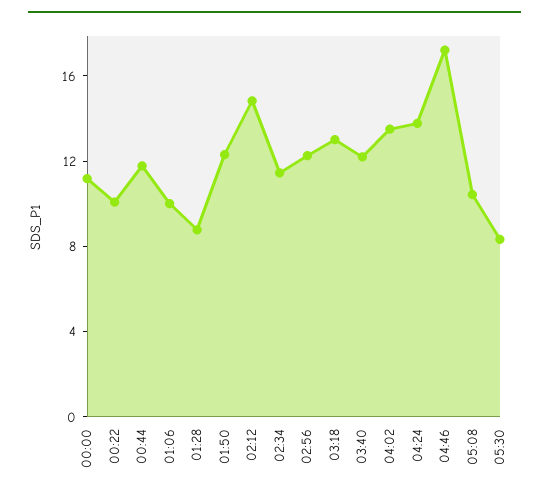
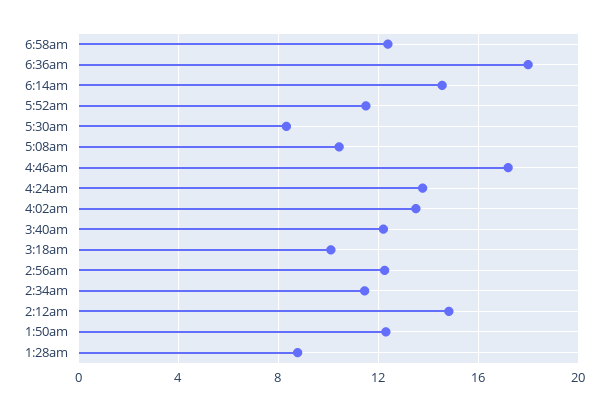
00:00: 11 -> none
00:22: 10 -> none
00:44: 12 -> none
01:06: 10 -> none
03:18: 13 -> 10
6:58am: none -> 12.5
6:36am: none -> 18
6:14am: none -> 14.5
5:52am: none -> 11.5

